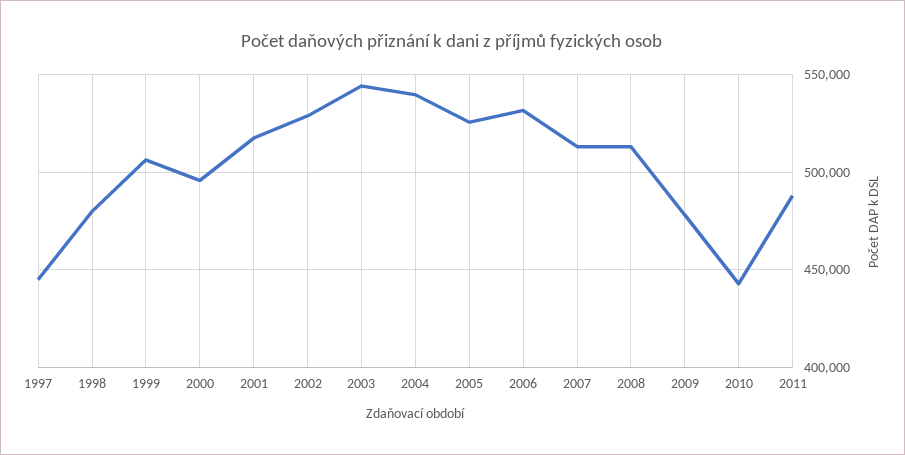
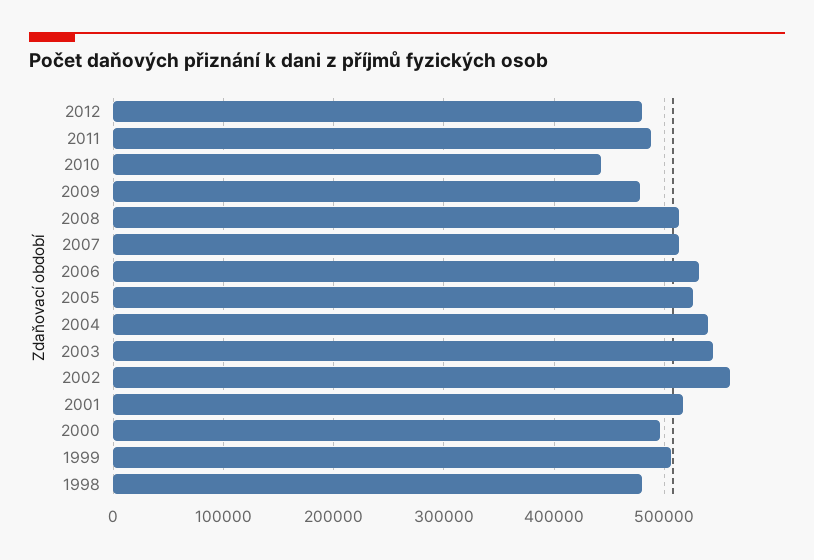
1997: 445000 -> none
2002: 530000 -> 560000
2012: none -> 480000

